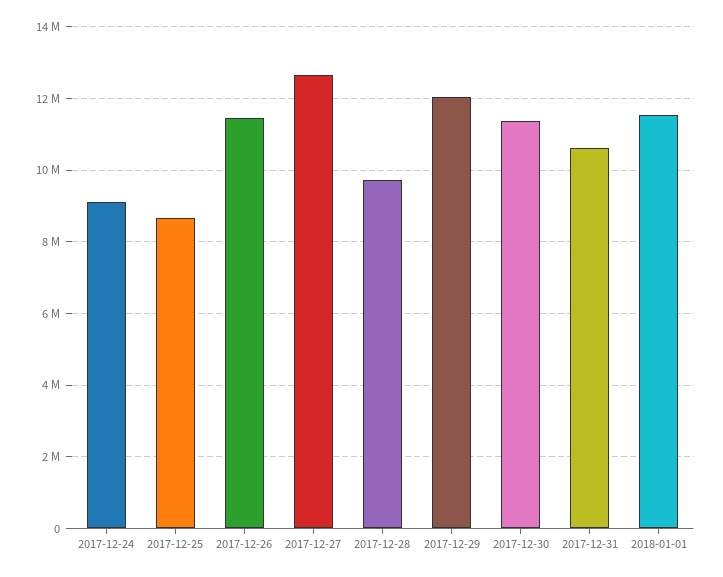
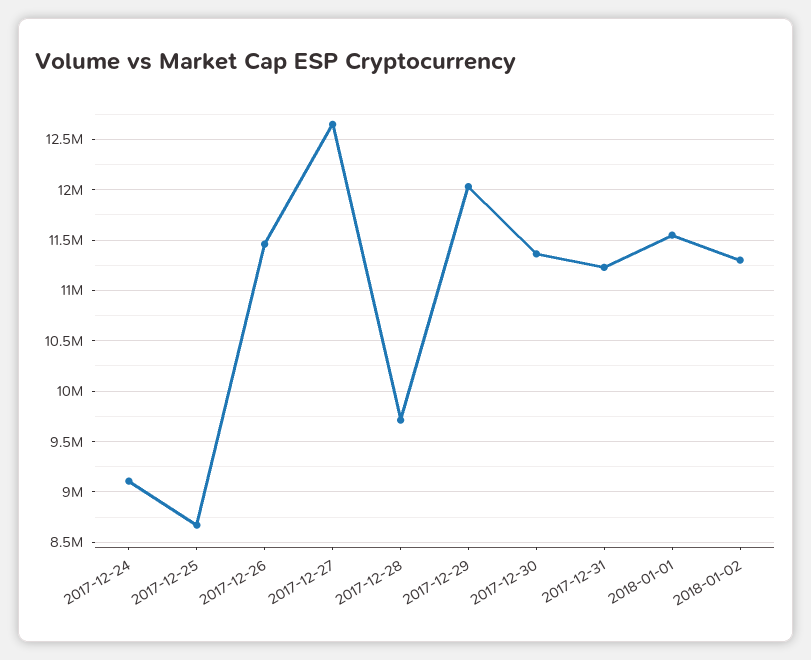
2017-12-31: 10600000 -> 11200000
2018-01-02: none -> 11300000

